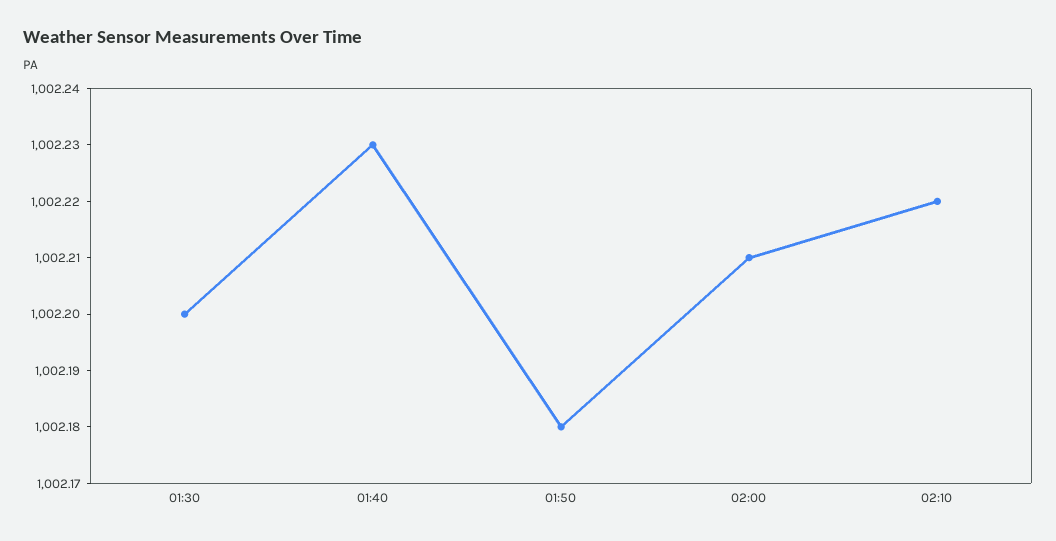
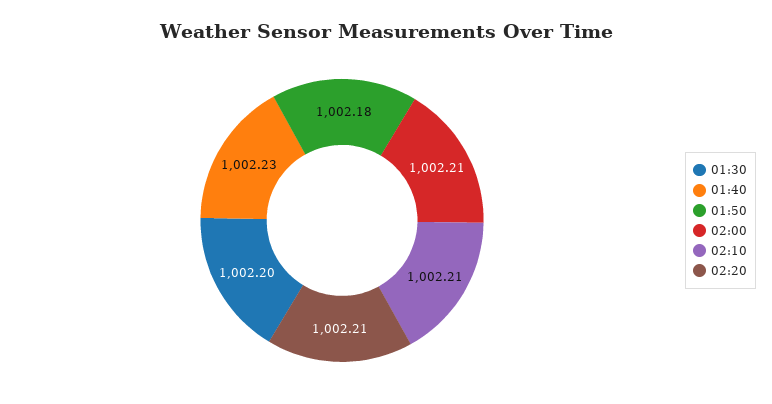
02:10: 1002.22 -> 1002.21
02:20: none -> 1002.21

